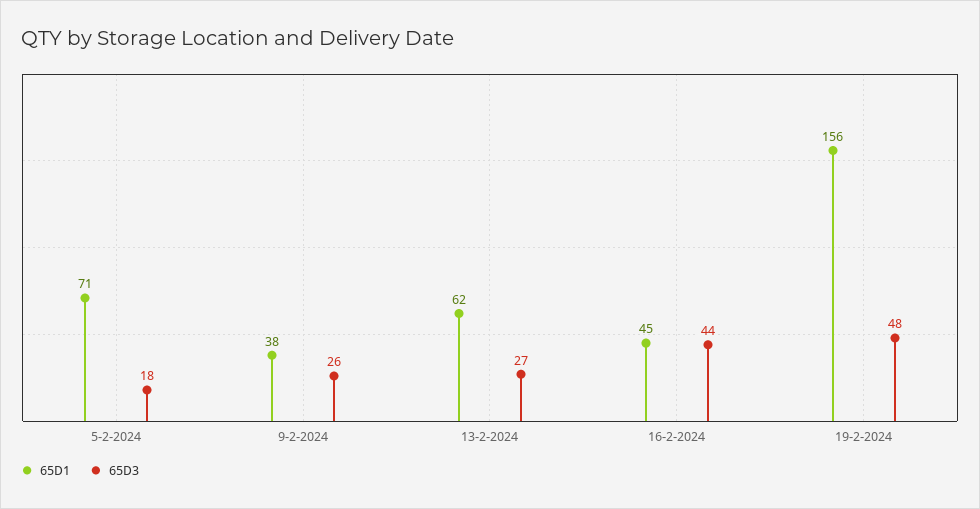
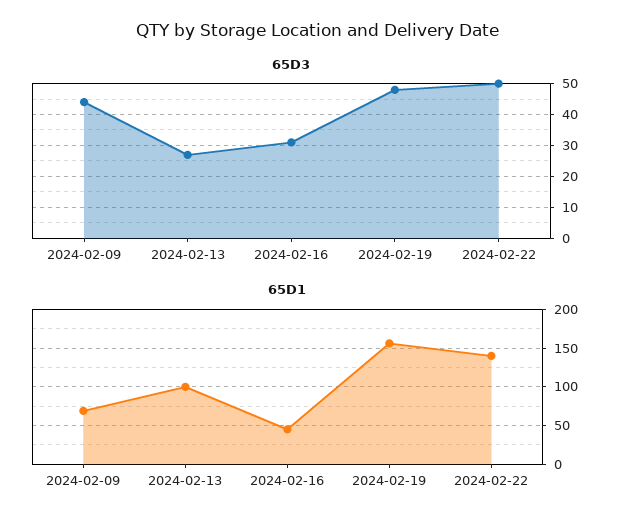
65D1, 5-2-2024: 71 -> none
65D3, 5-2-2024: 18 -> none
65D1, 9-2-2024: 38 -> 70
65D3, 9-2-2024: 26 -> 45
65D1, 13-2-2024: 62 -> 100
65D3, 16-2-2024: 44 -> 30
65D3, 2024-02-22: none -> 50
65D1, 2024-02-22: none -> 140

